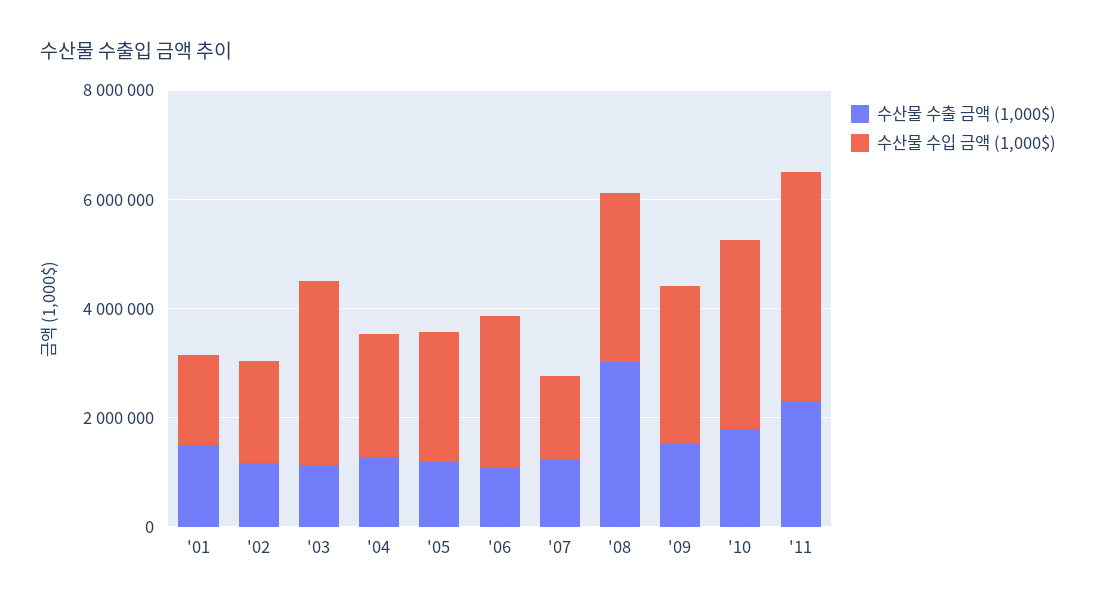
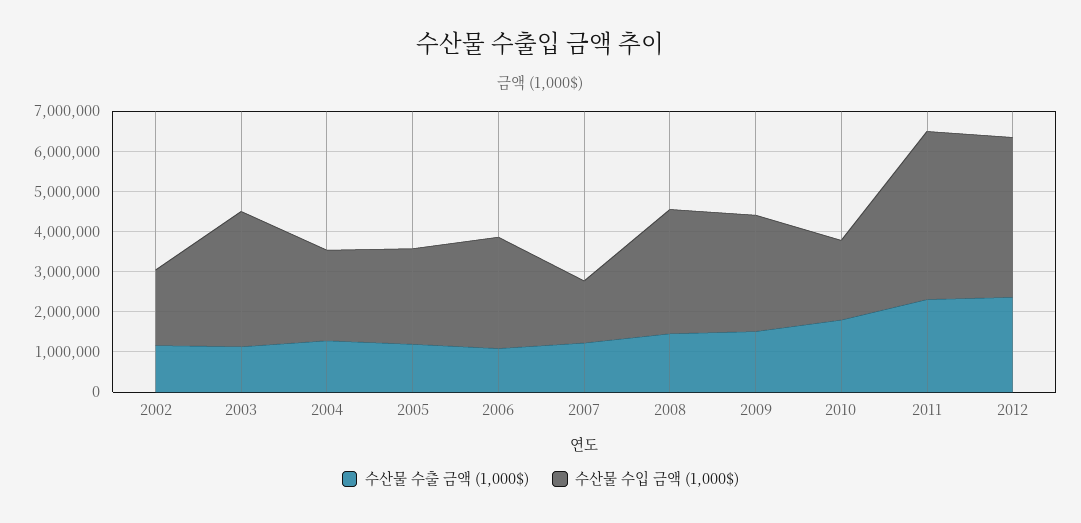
수산물 수출 금액 (1,000$), '01: 1500000 -> none
수산물 수입 금액 (1,000$), '01: 1500000 -> none
수산물 수출 금액 (1,000$), '08: 3000000 -> 1400000
수산물 수입 금액 (1,000$), '10: 3500000 -> 2000000
수산물 수출 금액 (1,000$), 2012: none -> 2400000
수산물 수입 금액 (1,000$), 2012: none -> 4000000

